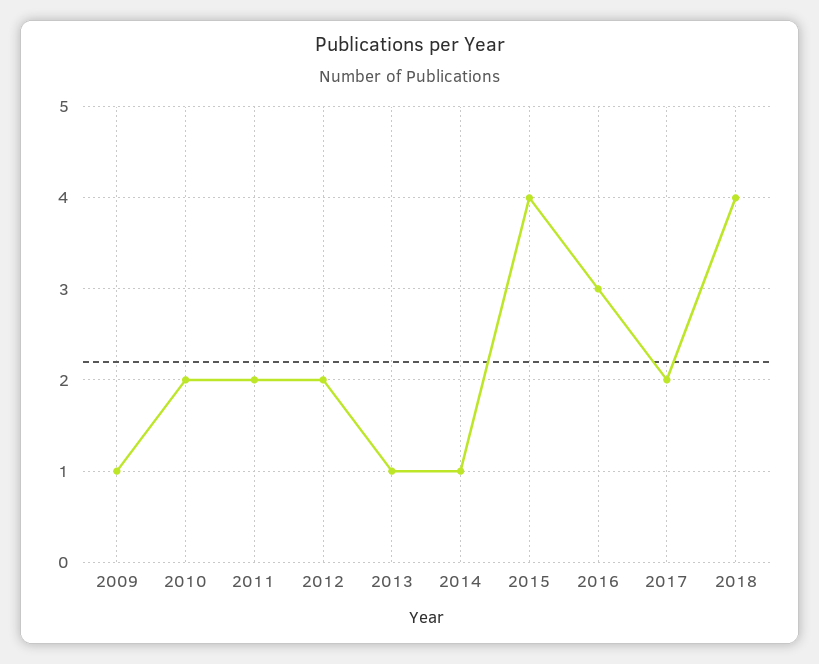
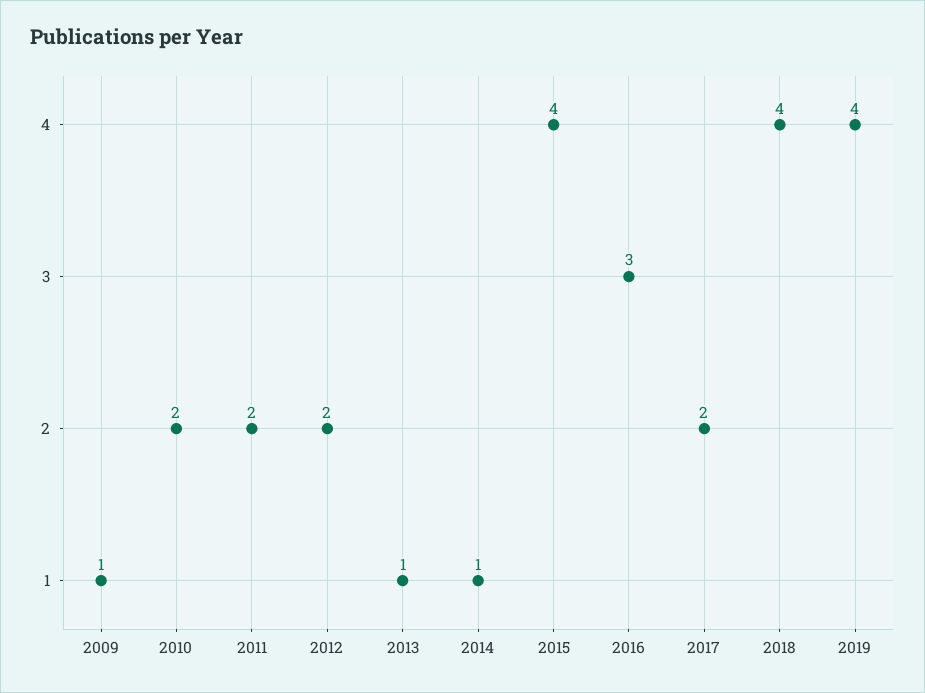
2019: none -> 4

